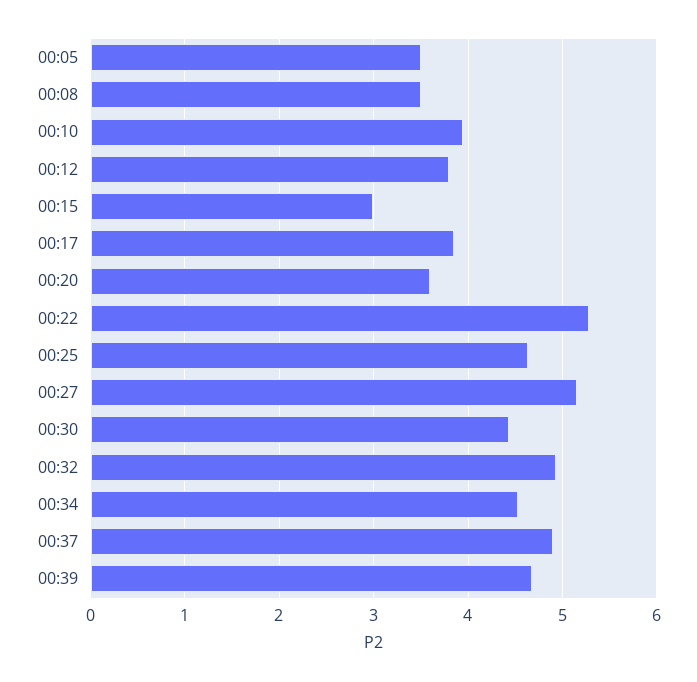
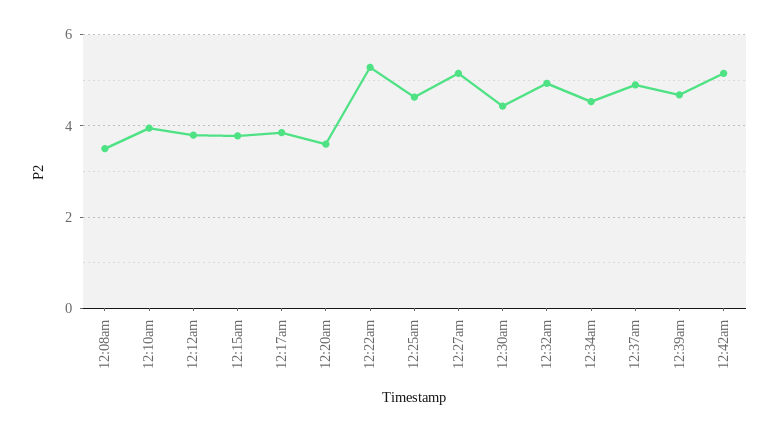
00:05: 3.5 -> none
00:15: 3 -> 3.8
12:42am: none -> 5.2

